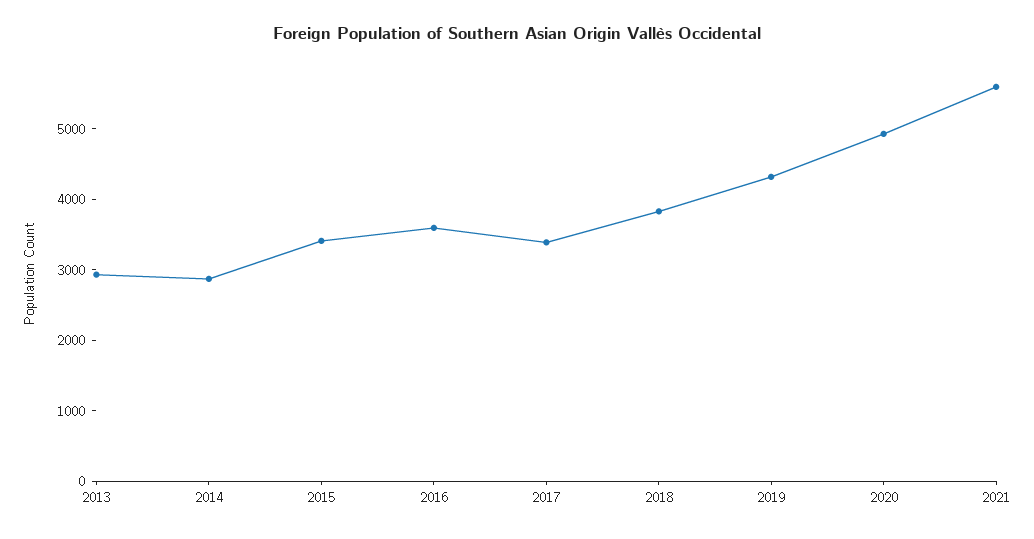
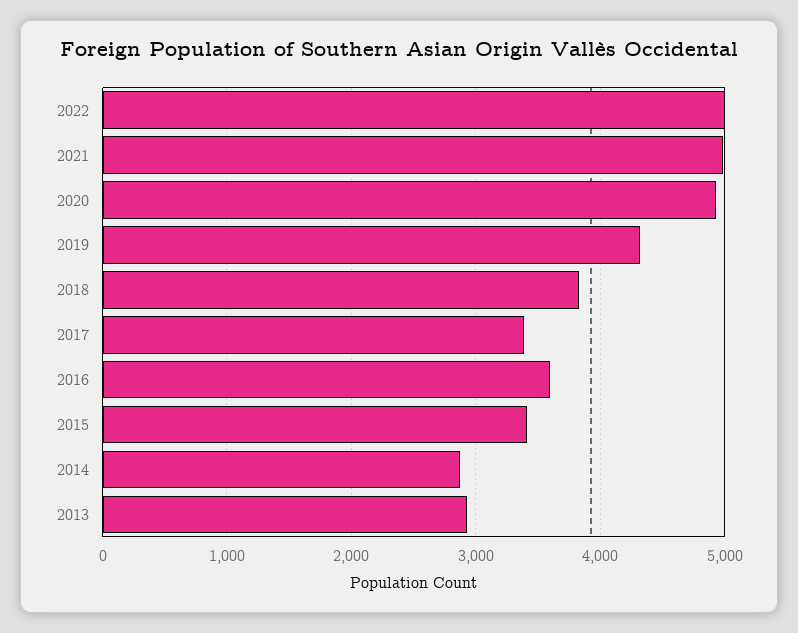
2021: 5600 -> 5000
2022: none -> 5000

